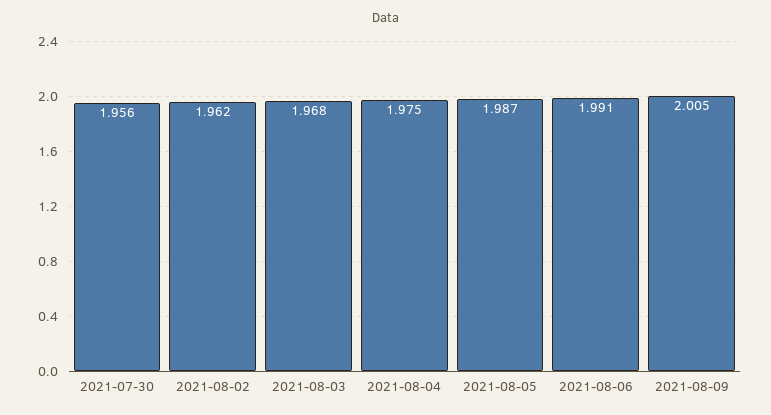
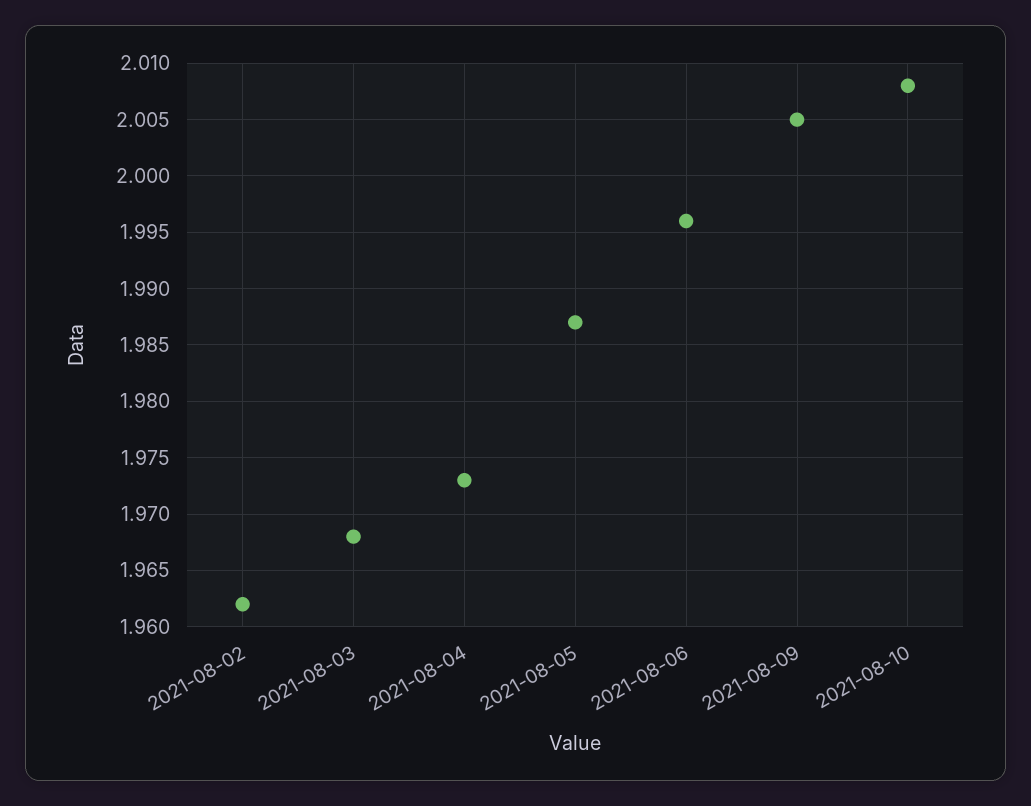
2021-07-30: 1.956 -> none
2021-08-04: 1.975 -> 1.973
2021-08-06: 1.991 -> 1.996
2021-08-10: none -> 2.008

